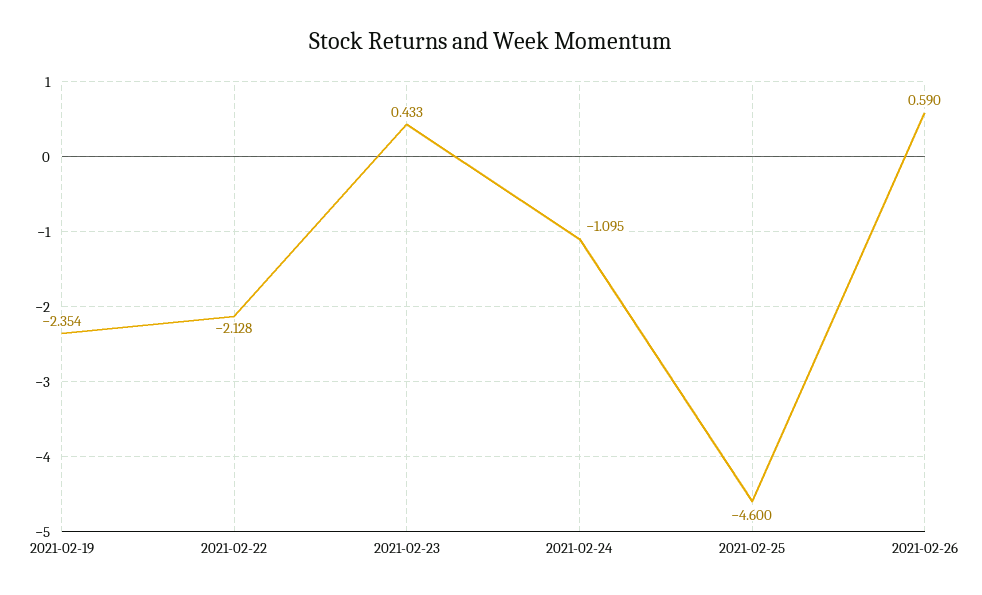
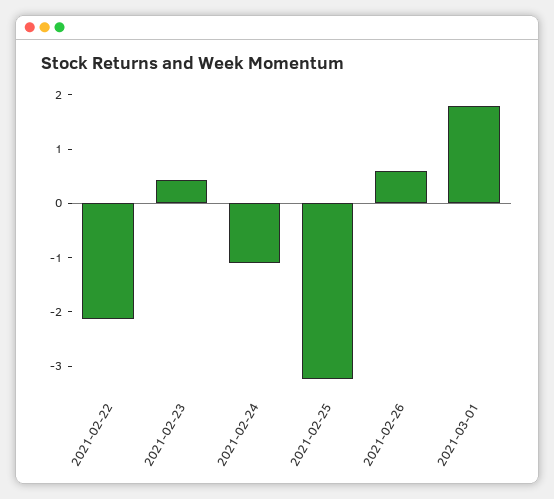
2021-02-19: -2.354 -> none
2021-02-25: -4.6 -> -3.2
2021-03-01: none -> 1.8

